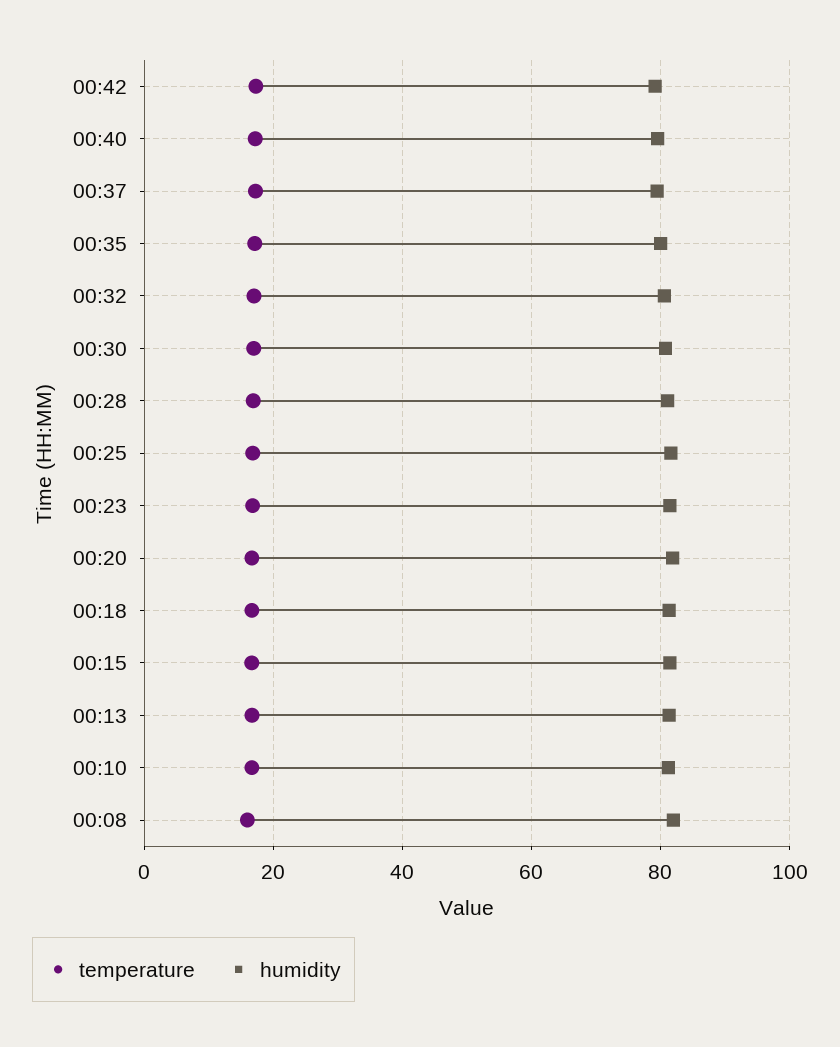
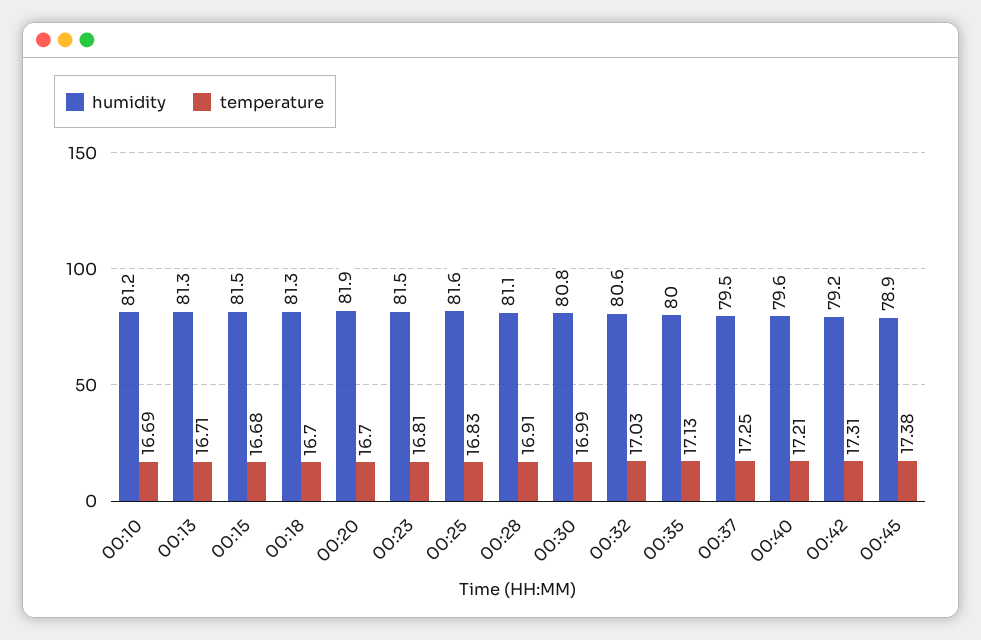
temperature, 00:08: 16 -> none
humidity, 00:08: 82 -> none
humidity, 00:45: none -> 78.9
temperature, 00:45: none -> 17.38

